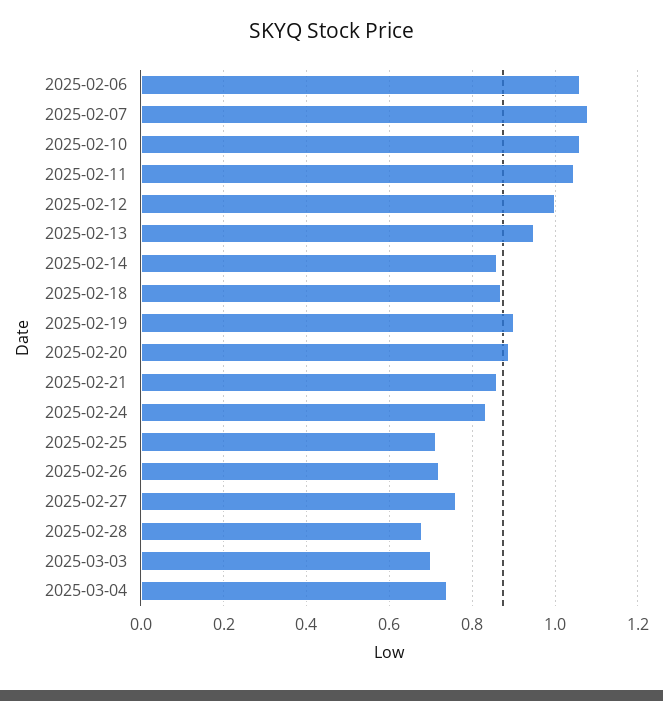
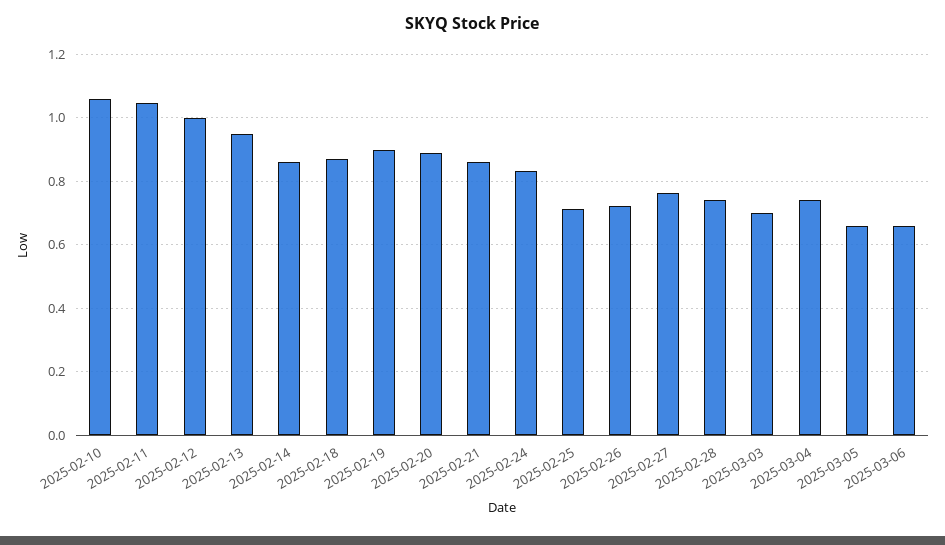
2025-02-06: 1.06 -> none
2025-02-07: 1.08 -> none
2025-02-28: 0.68 -> 0.74
2025-03-05: none -> 0.66
2025-03-06: none -> 0.66

